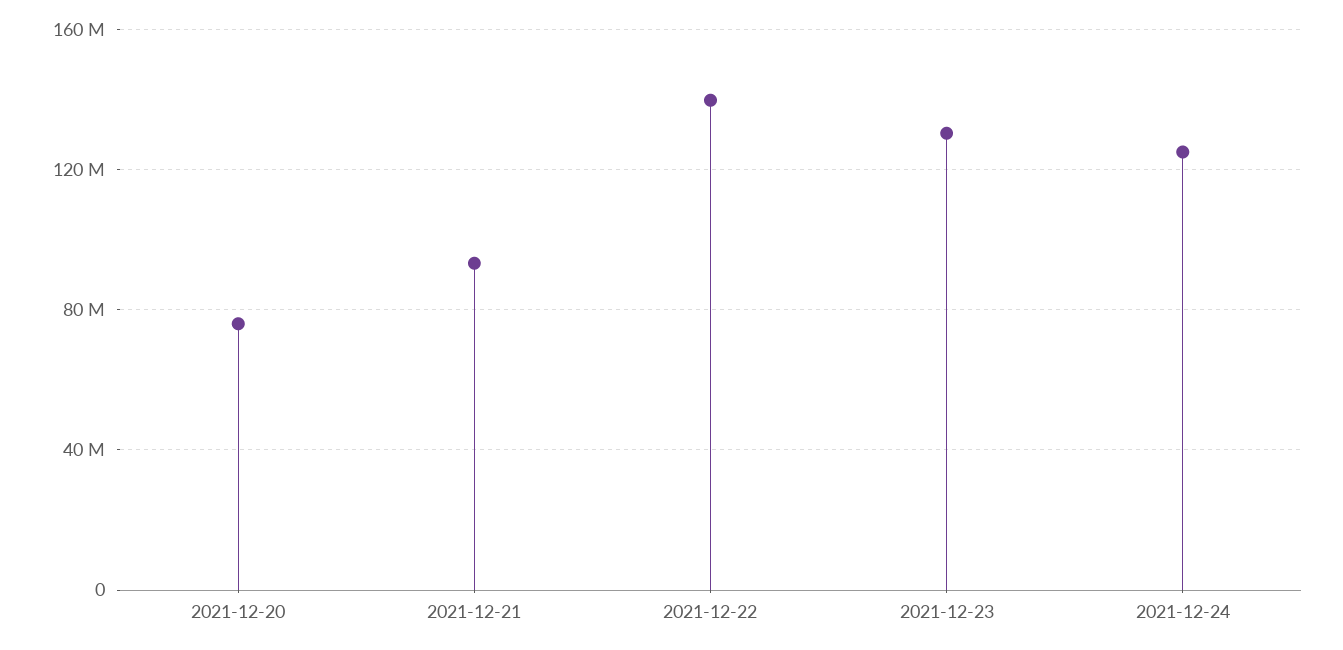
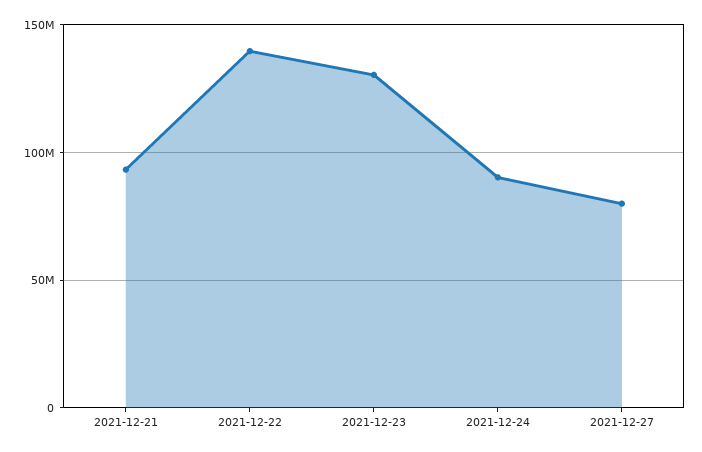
2021-12-20: 75000000 -> none
2021-12-24: 125000000 -> 90000000
2021-12-27: none -> 80000000

